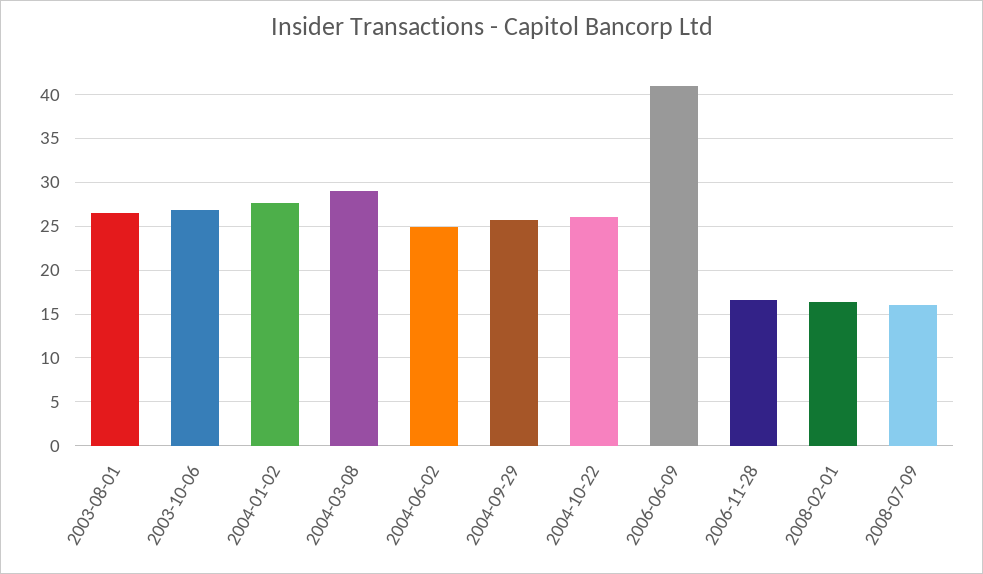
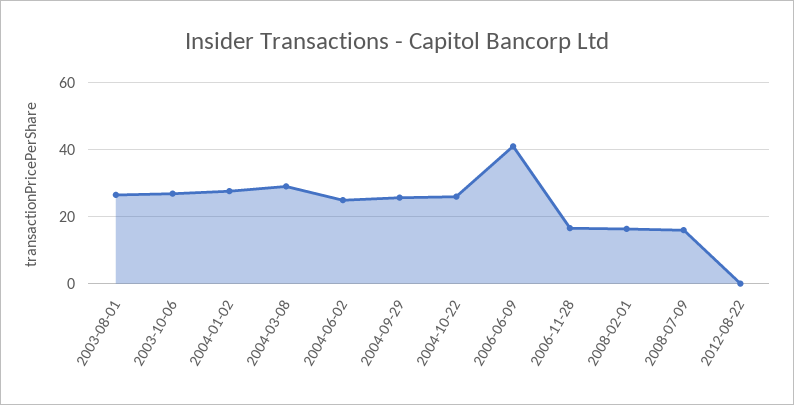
2012-08-22: none -> 0

